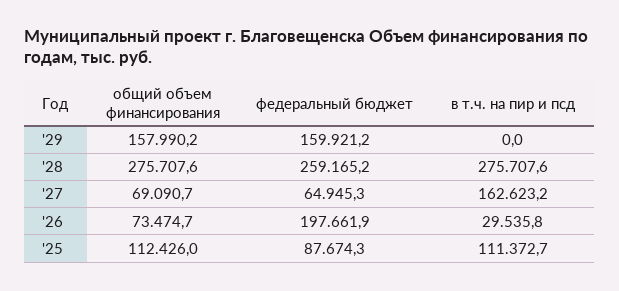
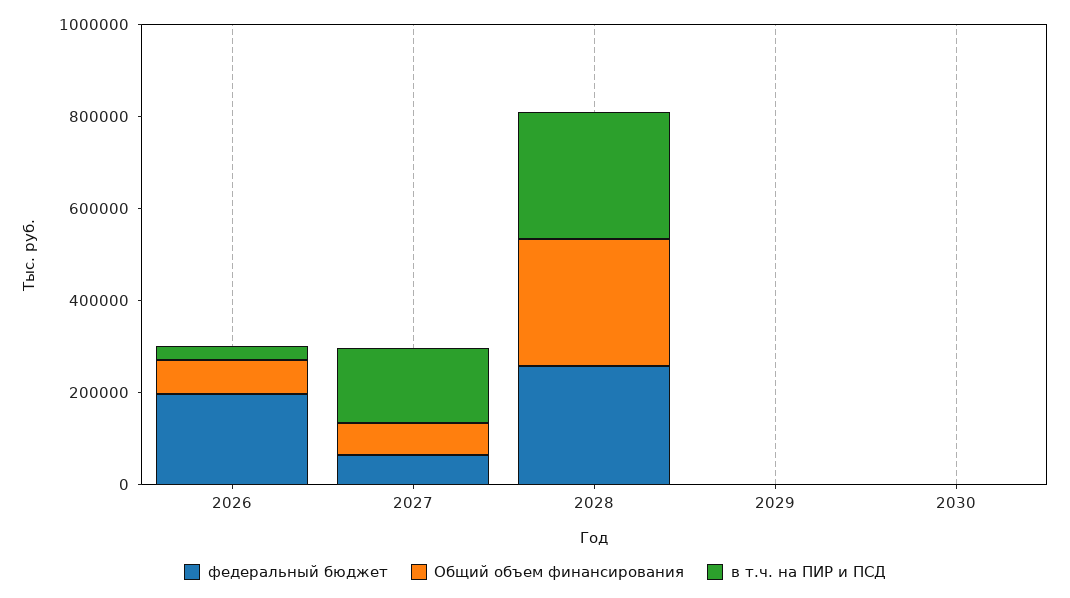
общий объем финансирования, '29: 157990.2 -> 0
федеральный бюджет, '29: 159921.2 -> 0
общий объем финансирования, '25: 112426 -> none
федеральный бюджет, '25: 87674.3 -> none
в т.ч. на пир и псд, '25: 111372.7 -> none
федеральный бюджет, 2030: none -> 0
общий объем финансирования, 2030: none -> 0
в т.ч. на пир и псд, 2030: none -> 0

